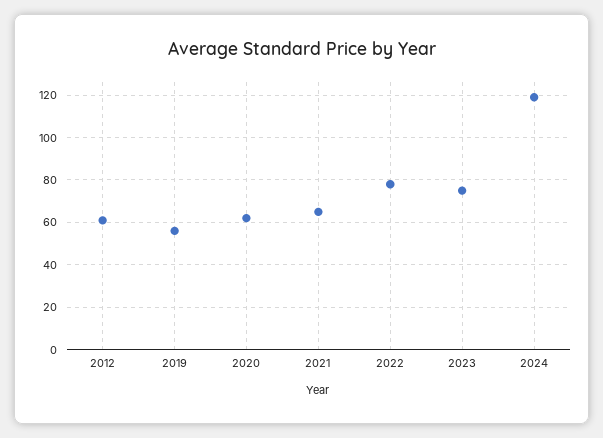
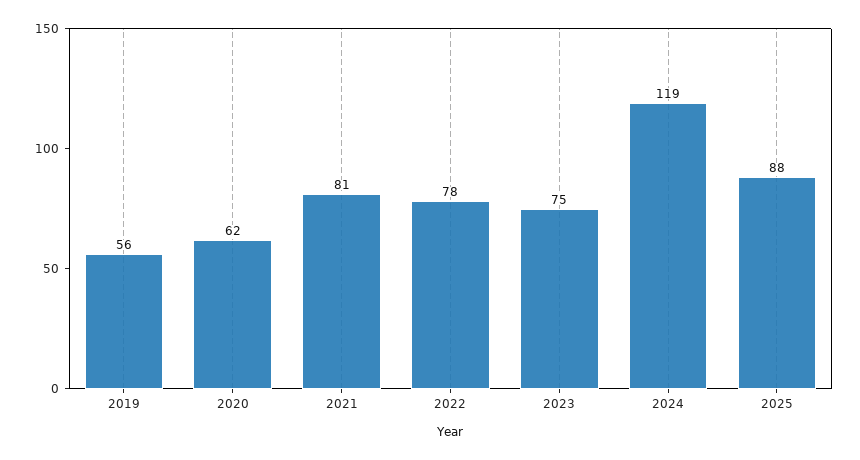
2012: 60 -> none
2021: 65 -> 81
2025: none -> 88

